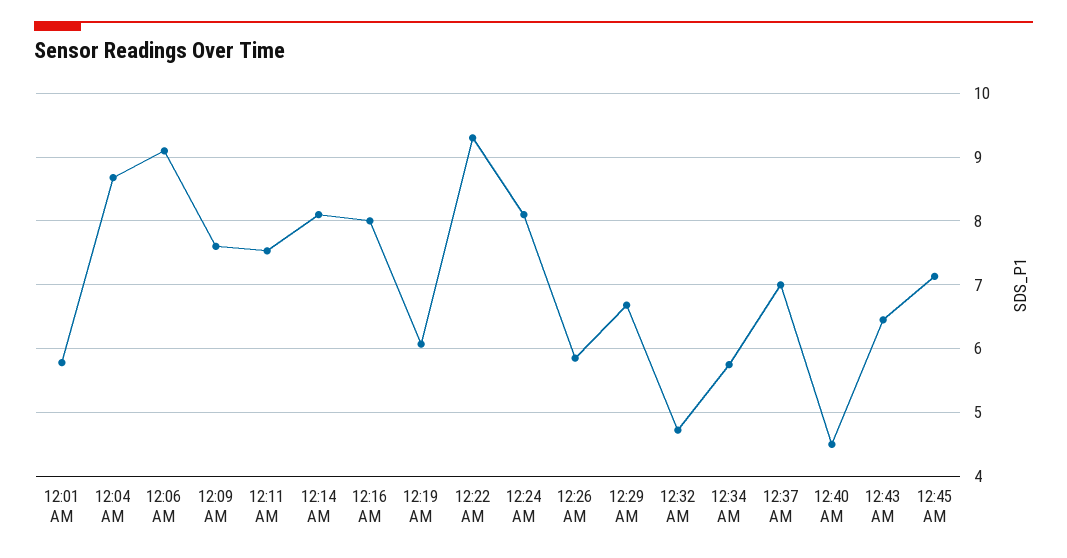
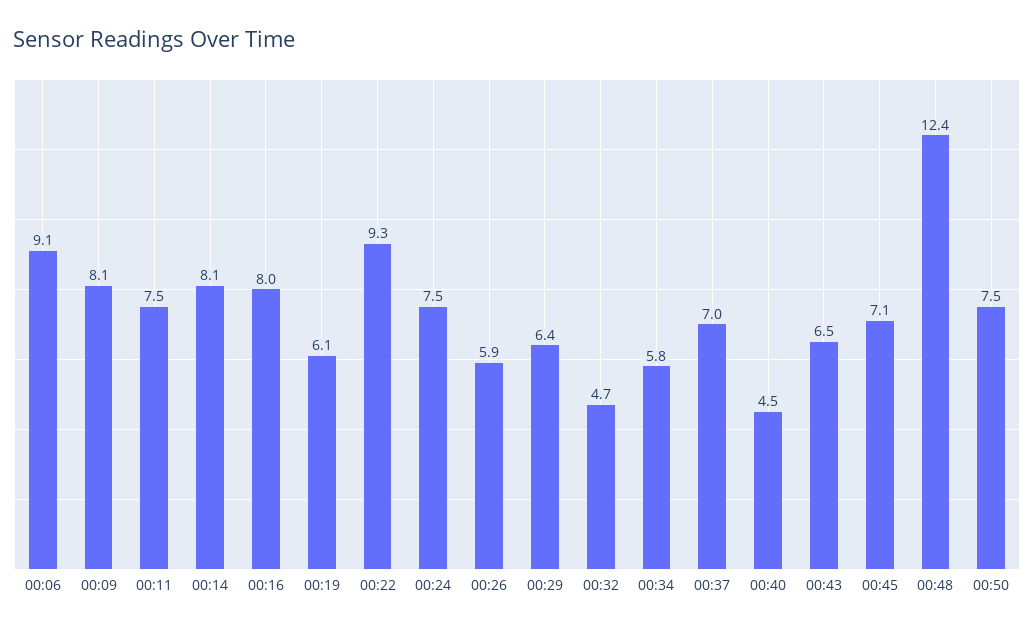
12:01 AM: 5.8 -> none
12:04 AM: 8.7 -> none
12:09 AM: 7.6 -> 8.1
12:24 AM: 8.1 -> 7.5
12:29 AM: 6.7 -> 6.4
00:48: none -> 12.4
00:50: none -> 7.5

